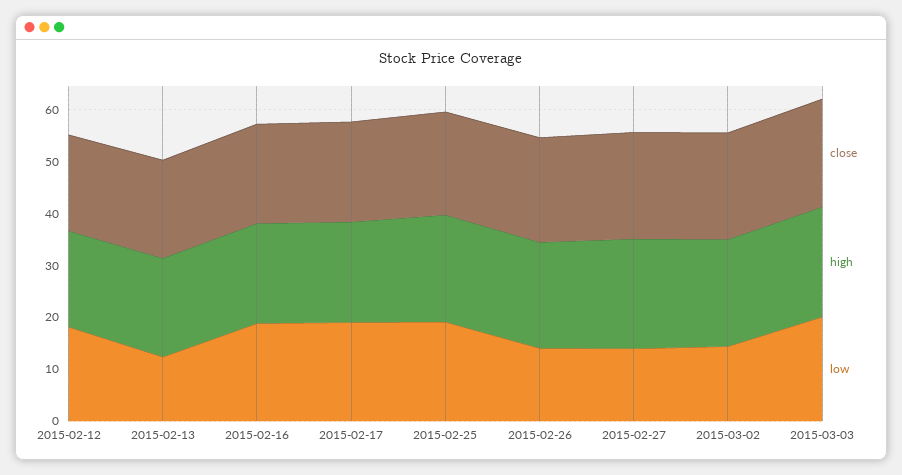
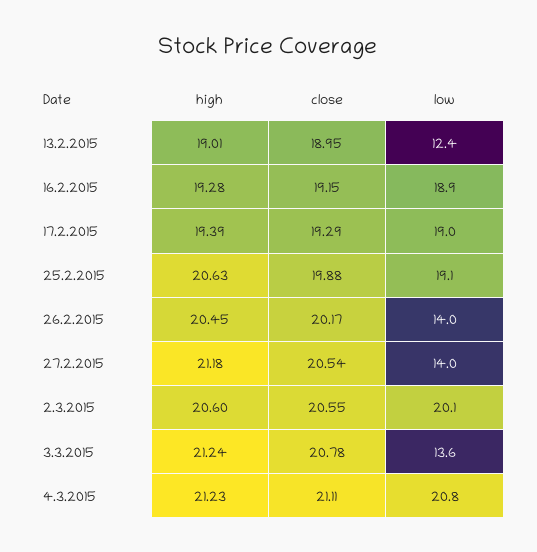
close, 2015-02-12: 18 -> none
high, 2015-02-12: 18 -> none
low, 2015-02-12: 18 -> none
low, 2015-03-02: 14 -> 20.1
low, 2015-03-03: 20 -> 13.6
high, 4.3.2015: none -> 21.23
close, 4.3.2015: none -> 21.11
low, 4.3.2015: none -> 20.8

